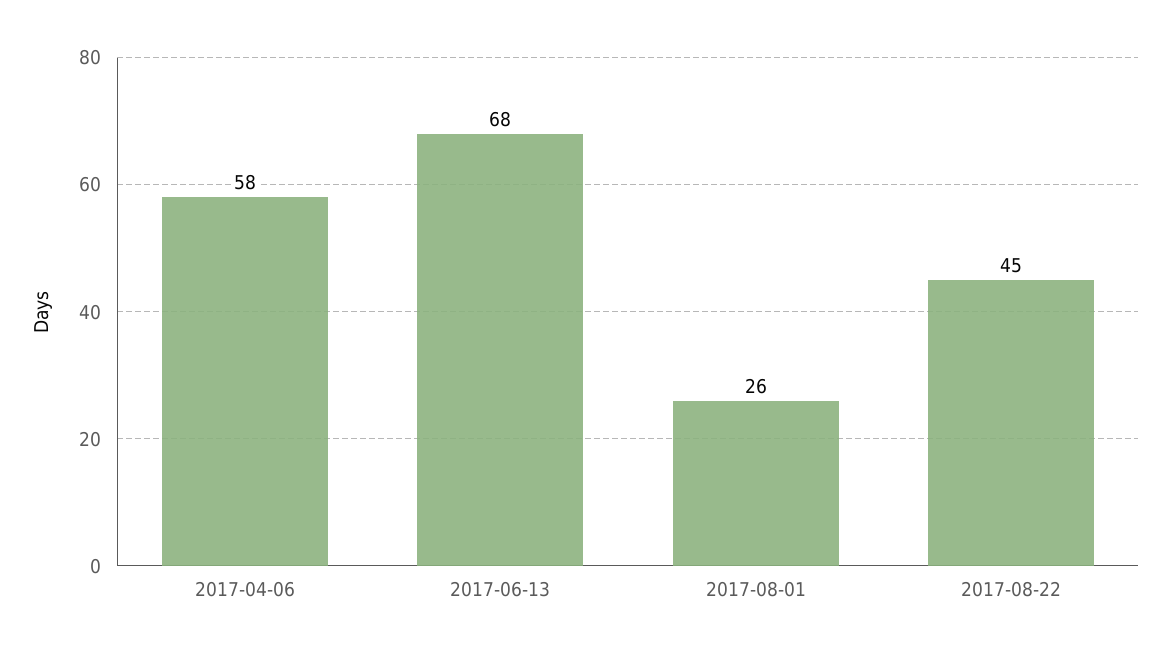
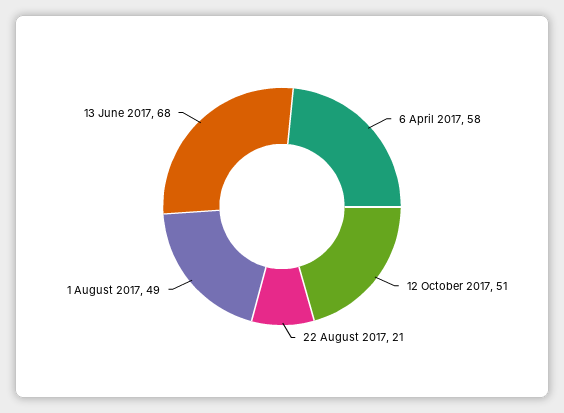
2017-08-01: 26 -> 49
2017-08-22: 45 -> 21
12 October 2017: none -> 51

